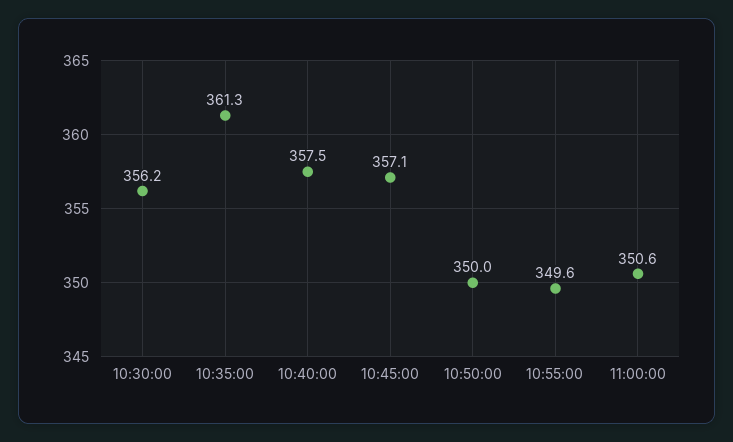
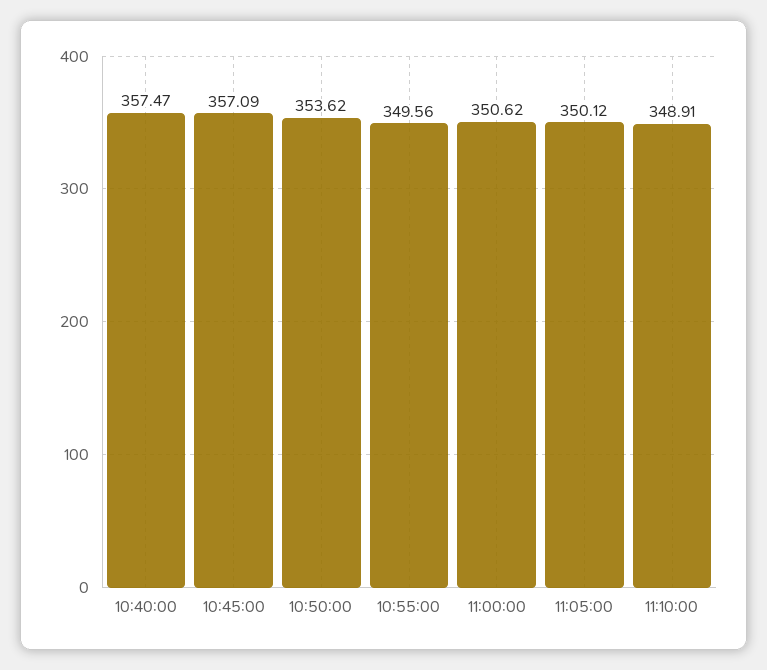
10:30:00: 356.2 -> none
10:35:00: 361.3 -> none
10:50:00: 350 -> 353.62
11:05:00: none -> 350.12
11:10:00: none -> 348.91

